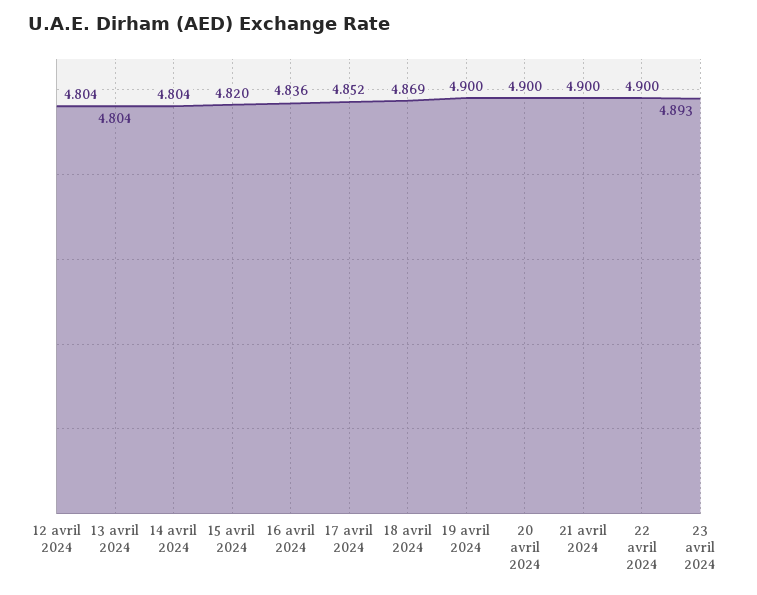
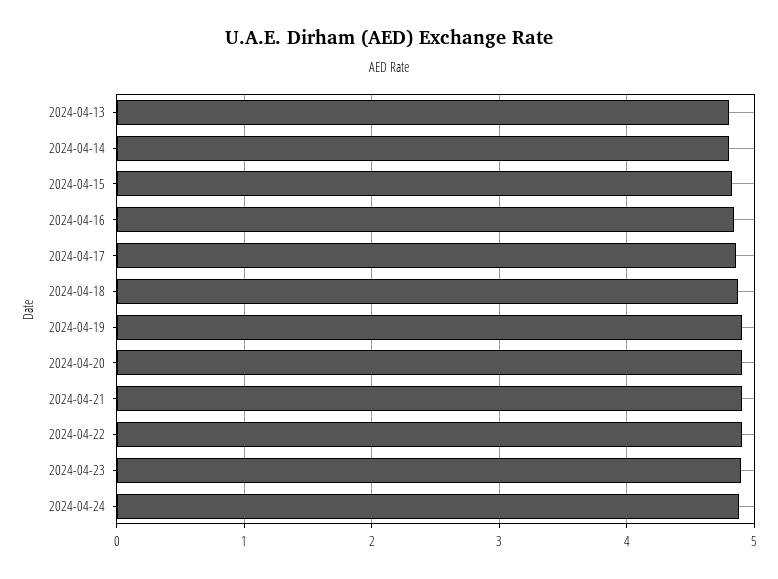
12 avril 2024: 4.804 -> none
2024-04-24: none -> 4.9

